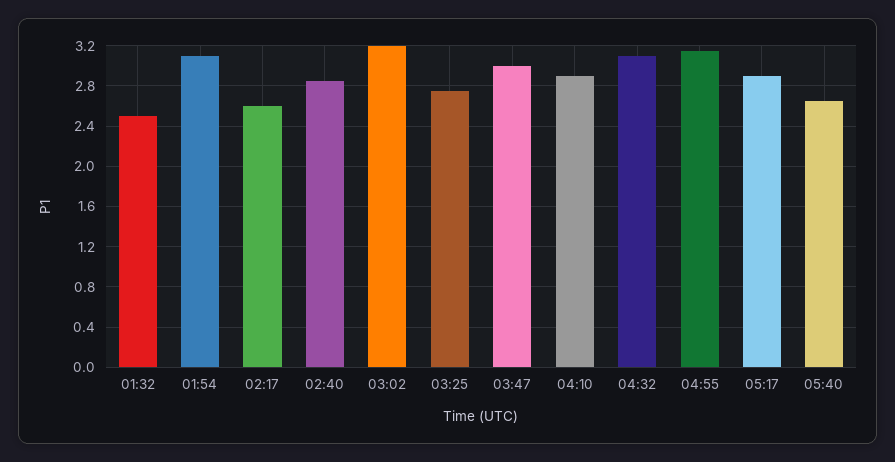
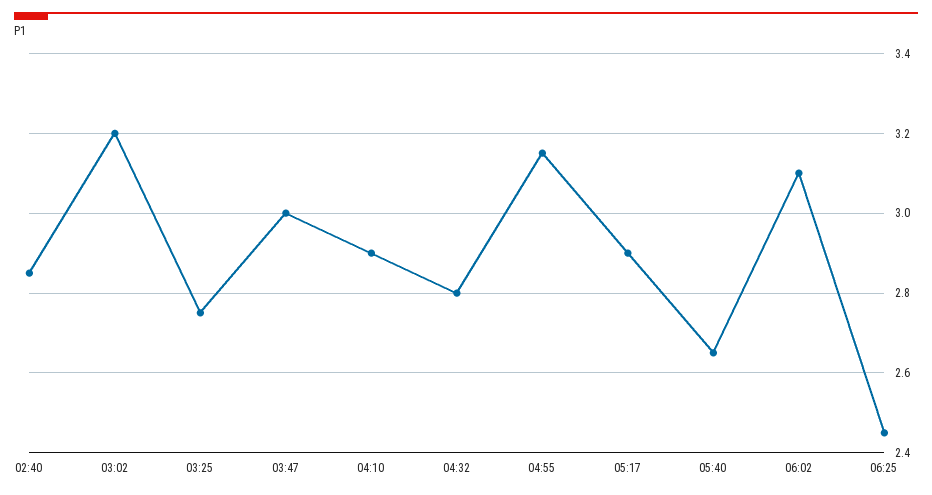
01:32: 2.5 -> none
01:54: 3.1 -> none
02:17: 2.6 -> none
04:32: 3.1 -> 2.8
06:02: none -> 3.1
06:25: none -> 2.45

